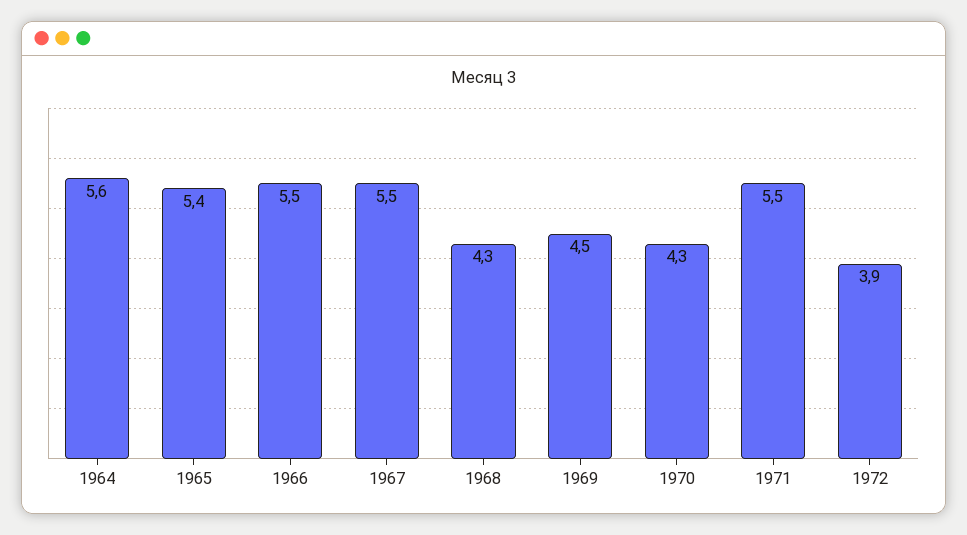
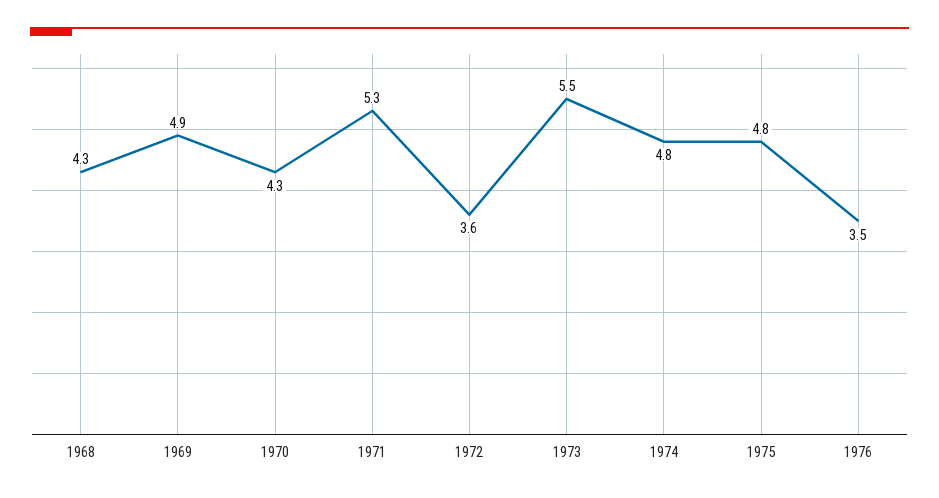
1964: 5.6 -> none
1965: 5.4 -> none
1966: 5.5 -> none
1967: 5.5 -> none
1969: 4.5 -> 4.9
1971: 5.5 -> 5.3
1972: 3.9 -> 3.6
1973: none -> 5.5
1974: none -> 4.8
1975: none -> 4.8
1976: none -> 3.5

